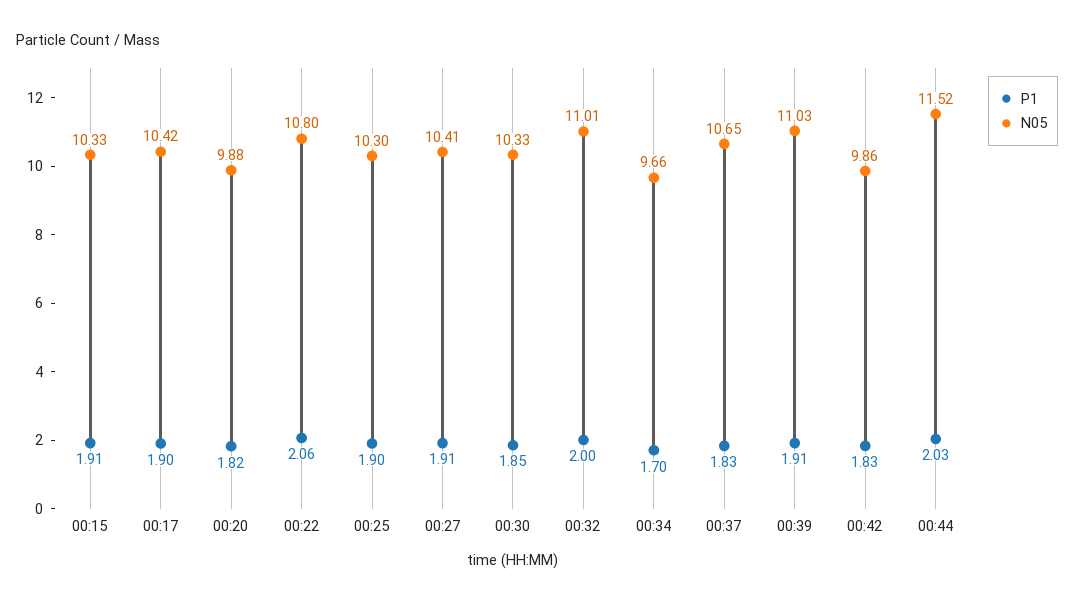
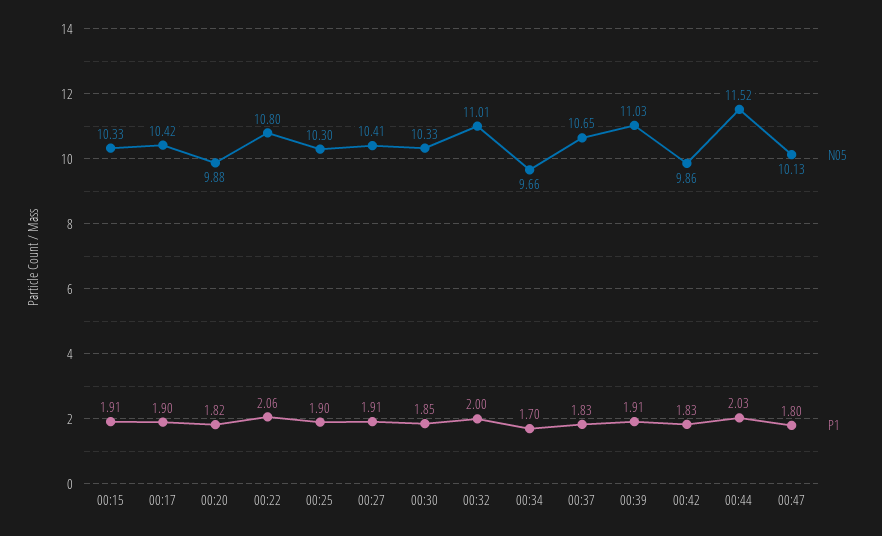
N05, 00:47: none -> 10.13
P1, 00:47: none -> 1.8

